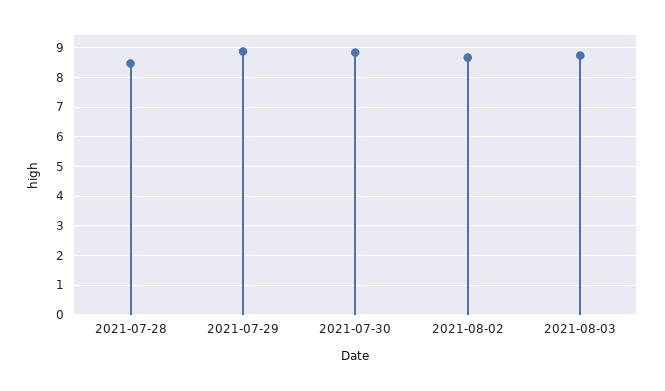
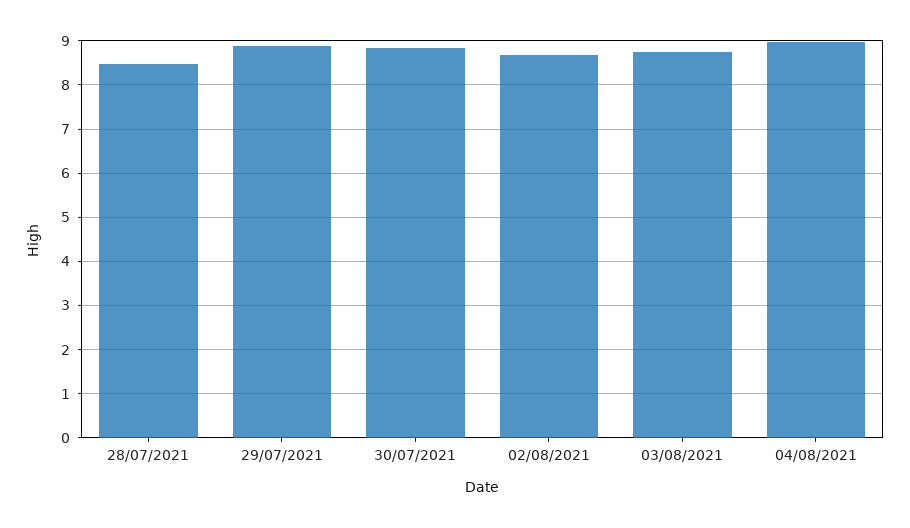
04/08/2021: none -> 9

